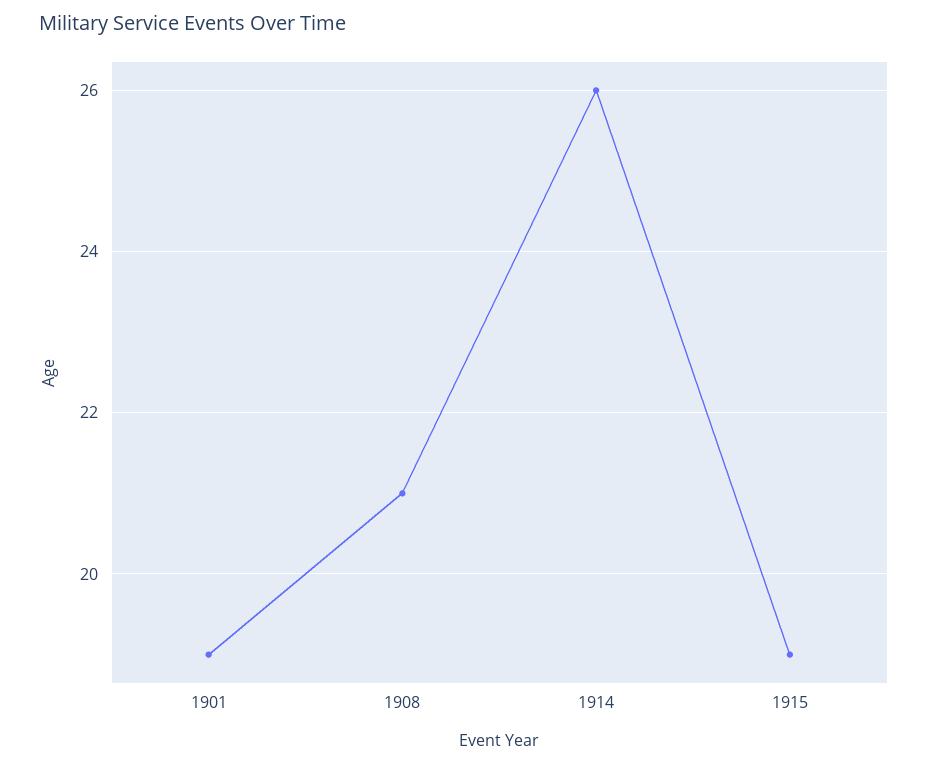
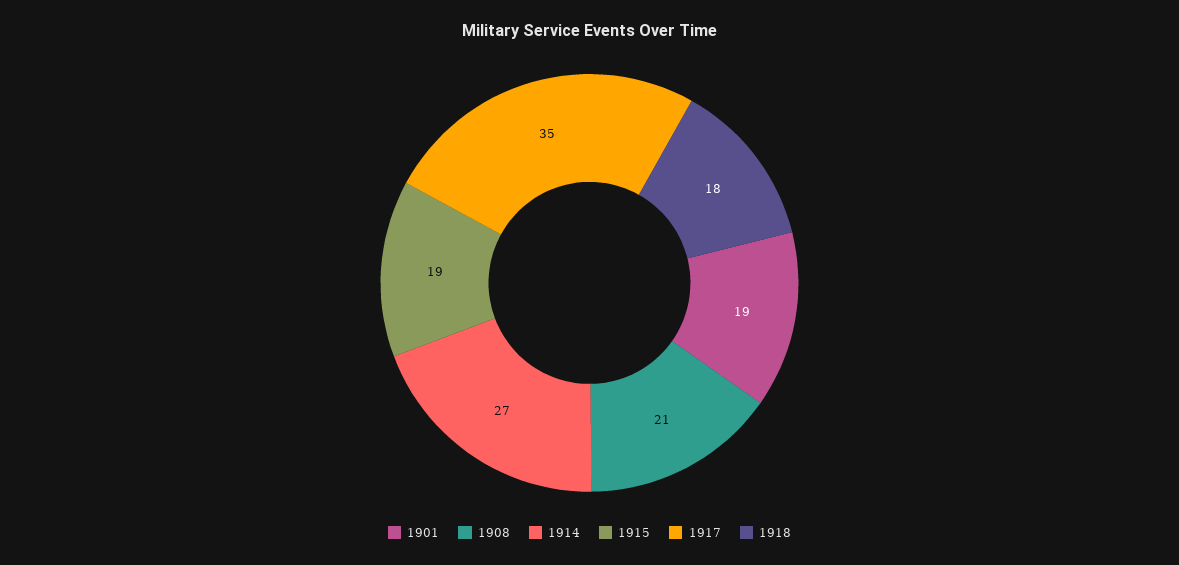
1914: 26 -> 27
1917: none -> 35
1918: none -> 18

